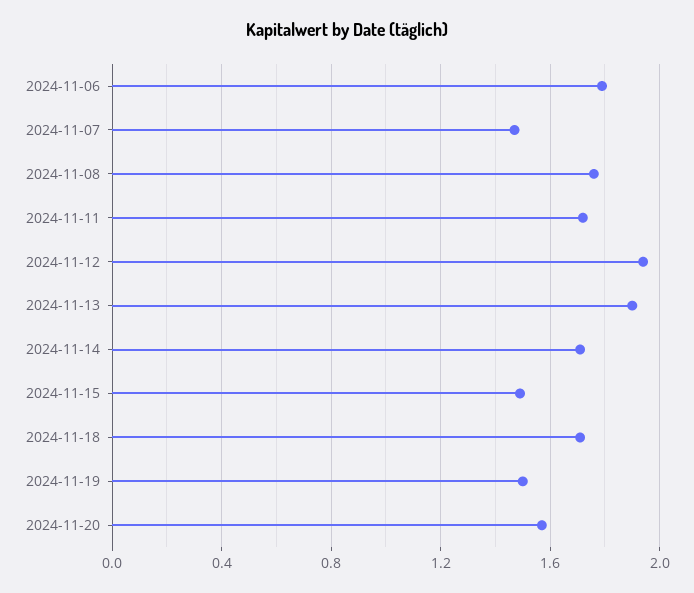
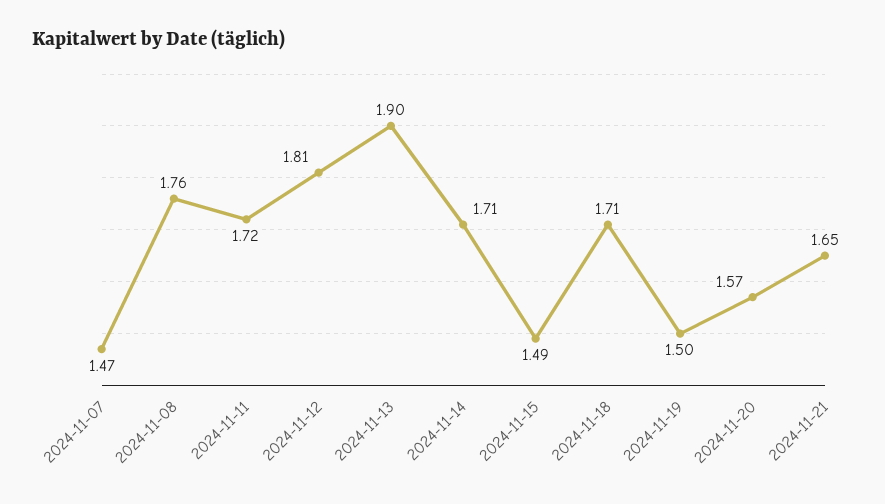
2024-11-06: 1.8 -> none
2024-11-12: 1.95 -> 1.81
2024-11-21: none -> 1.65

